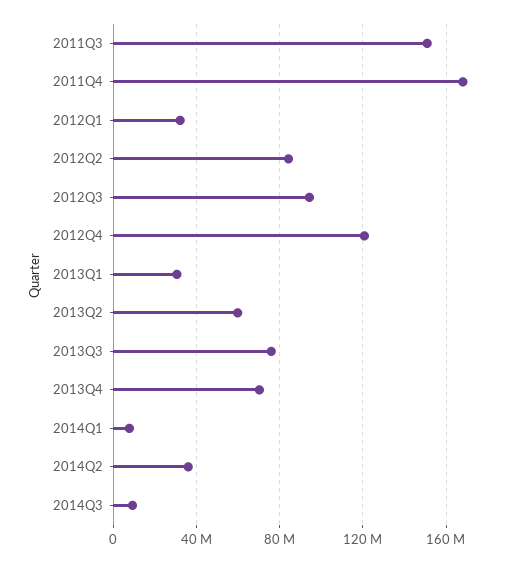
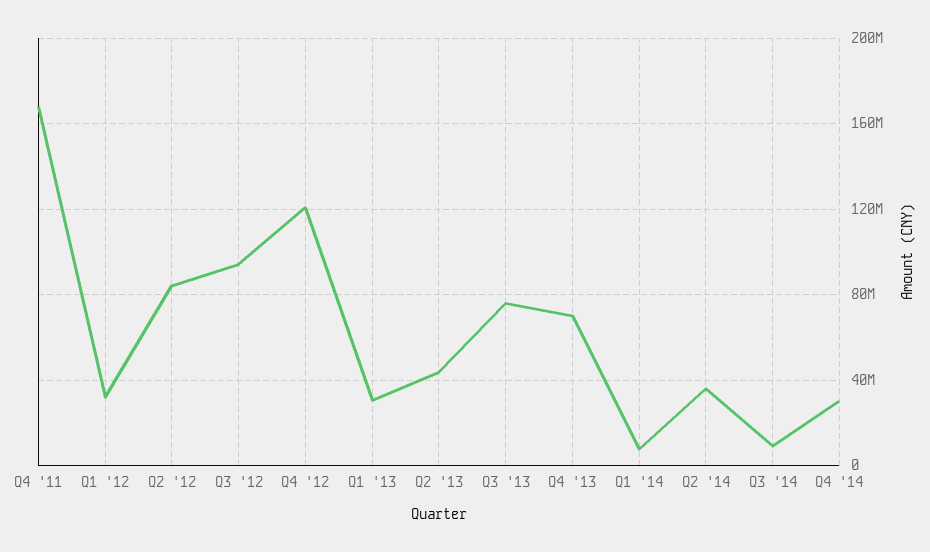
2011Q3: 150000000 -> none
2013Q2: 60000000 -> 45000000
Q4 '14: none -> 30000000

